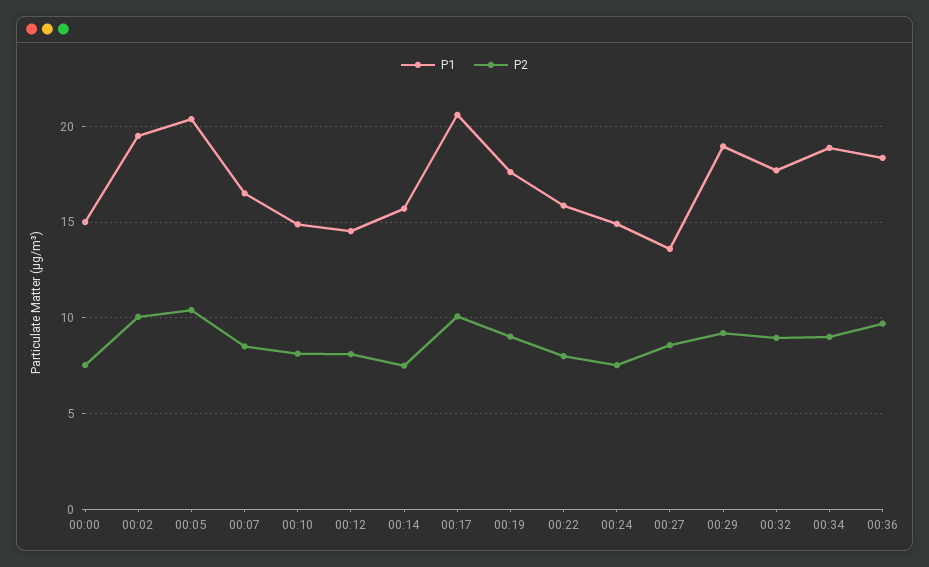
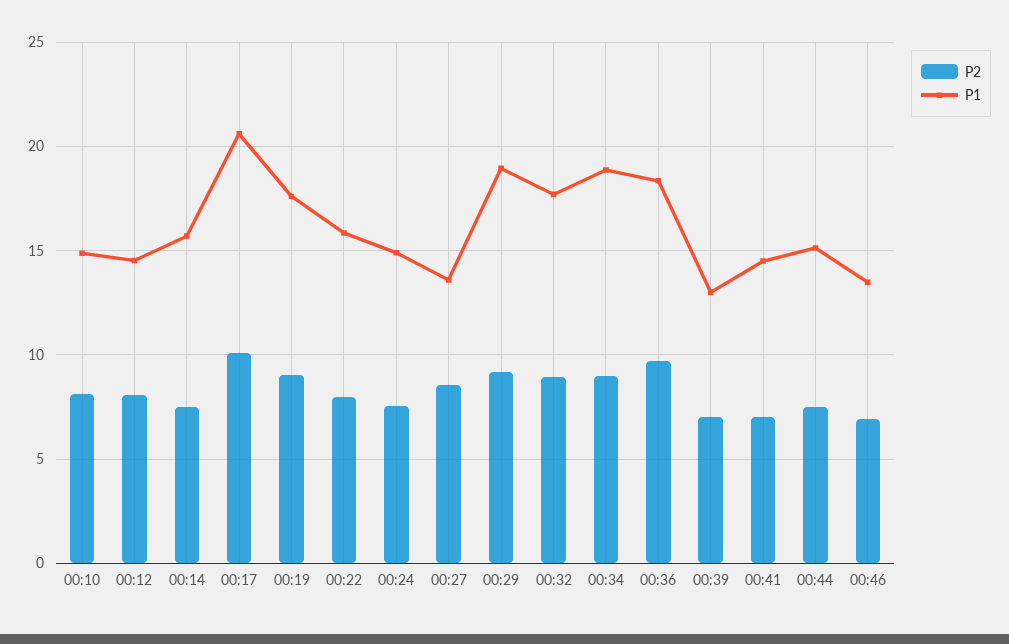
P1, 00:00: 15 -> none
P2, 00:00: 7.5 -> none
P1, 00:02: 19.5 -> none
P2, 00:02: 10 -> none
P1, 00:05: 20.5 -> none
P2, 00:05: 10.5 -> none
P1, 00:07: 16.5 -> none
P2, 00:07: 8.5 -> none
P2, 00:39: none -> 7
P1, 00:39: none -> 13
P2, 00:41: none -> 7
P1, 00:41: none -> 14.5
P2, 00:44: none -> 7.5
P1, 00:44: none -> 15
P2, 00:46: none -> 7
P1, 00:46: none -> 13.5

